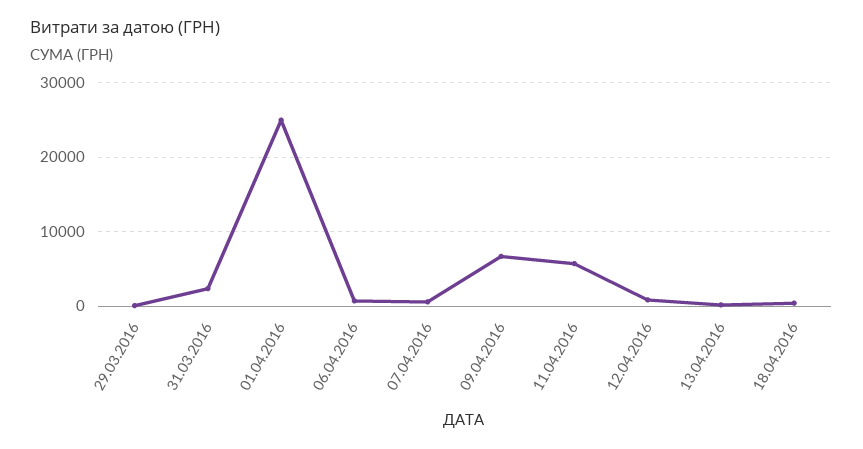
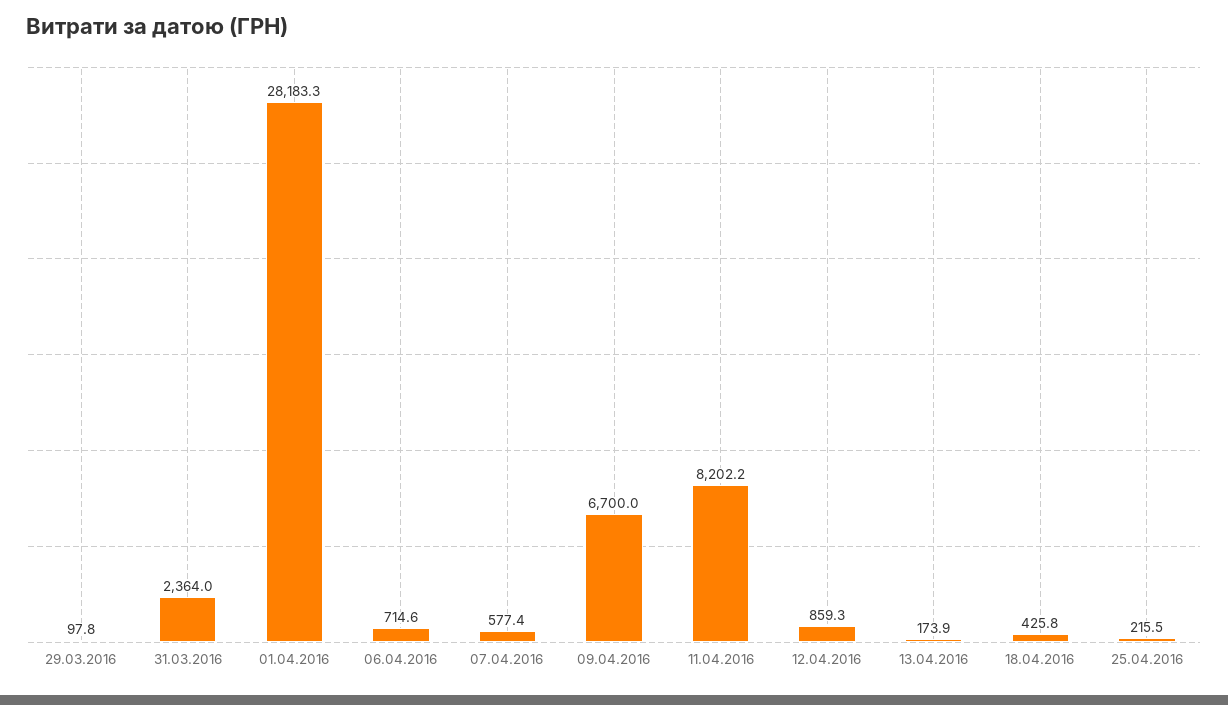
01.04.2016: 25000 -> 28183.3
11.04.2016: 6000 -> 8202.2
25.04.2016: none -> 215.5

